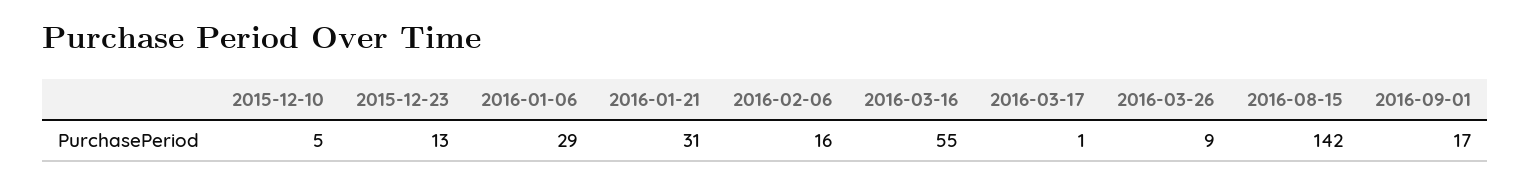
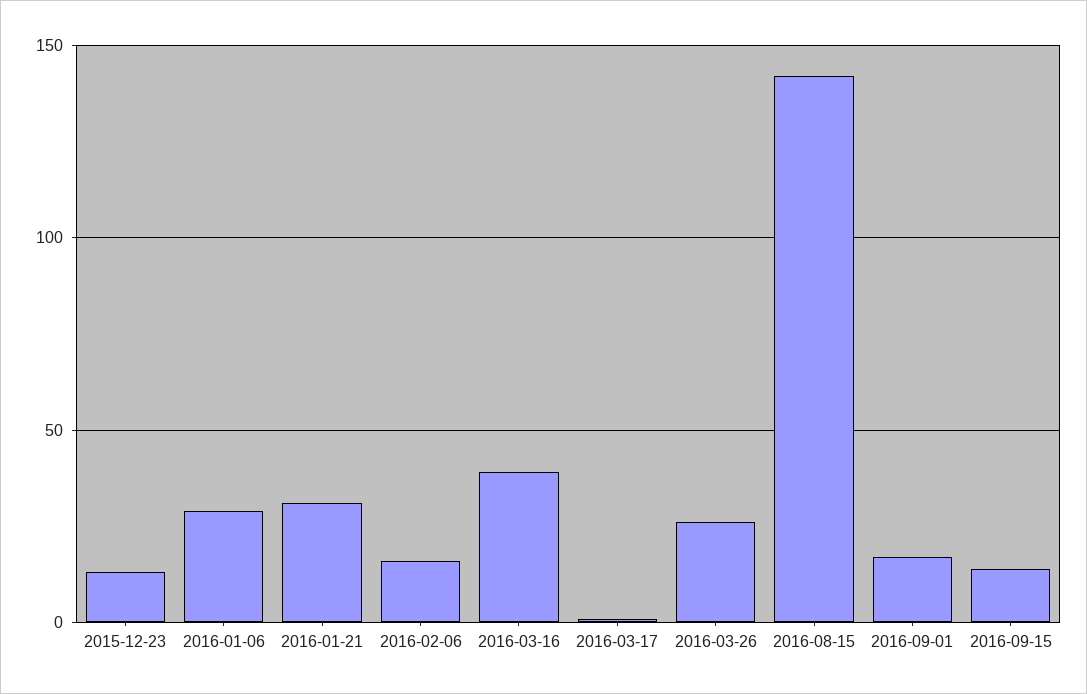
2015-12-10: 5 -> none
2016-03-16: 55 -> 40
2016-03-26: 9 -> 25
2016-09-15: none -> 15

